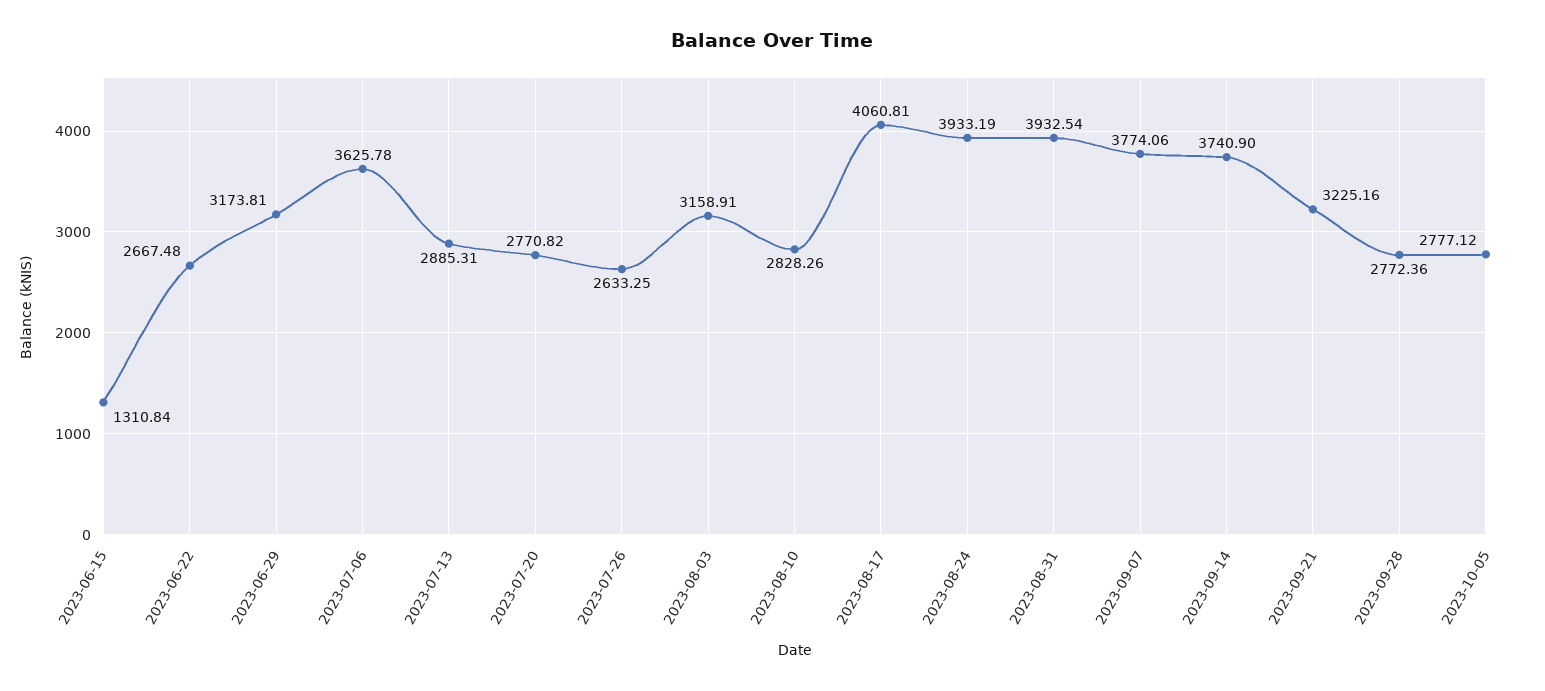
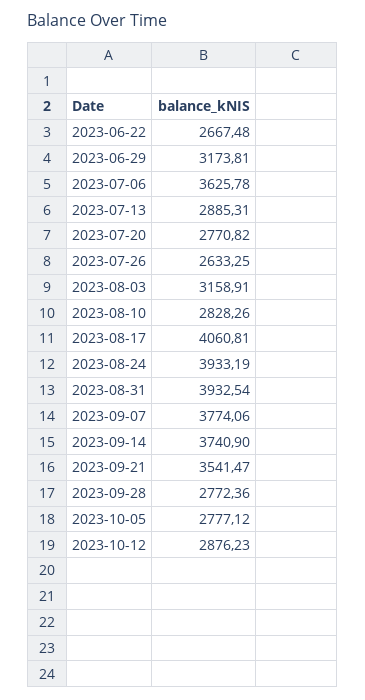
2023-06-15: 1310.84 -> none
2023-09-21: 3225.16 -> 3541.47
2023-10-12: none -> 2876.23

